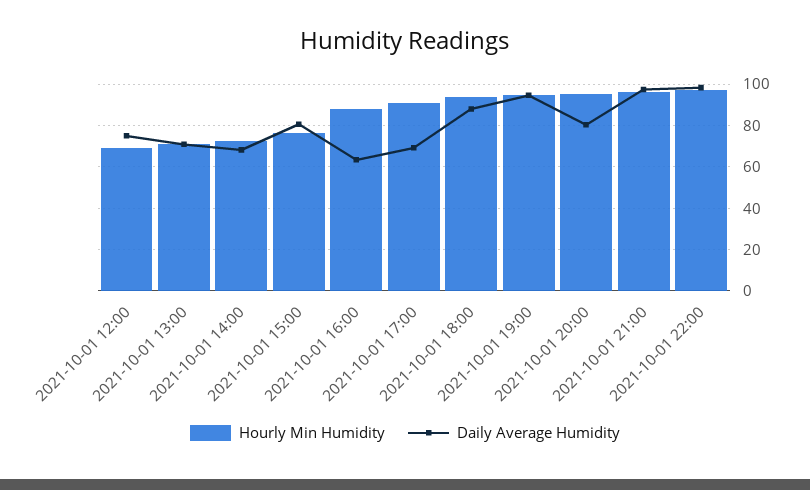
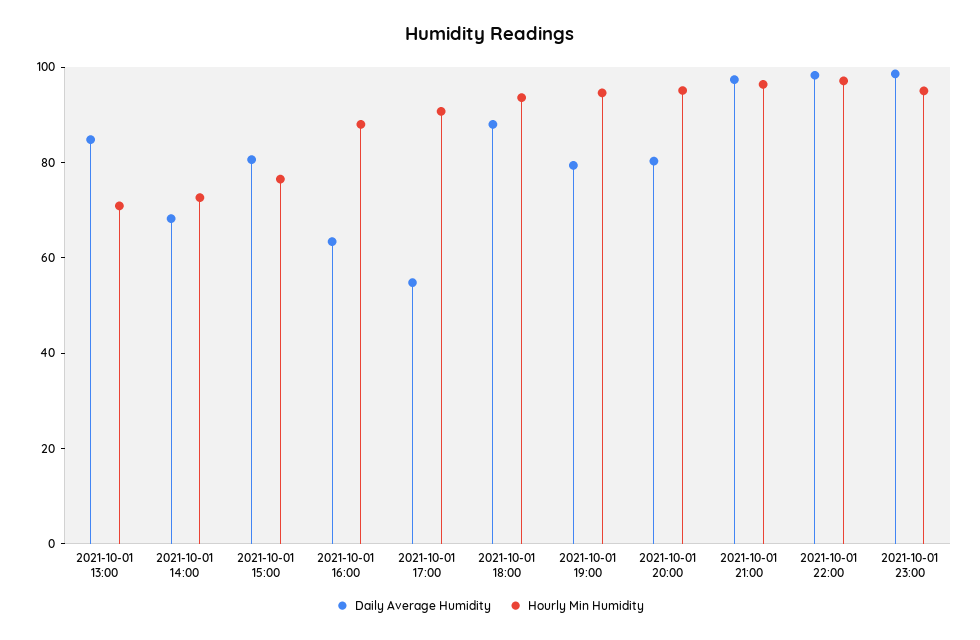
Hourly Min Humidity, 2021-10-01 12:00: 70 -> none
Daily Average Humidity, 2021-10-01 12:00: 75 -> none
Daily Average Humidity, 2021-10-01 13:00: 70 -> 85
Daily Average Humidity, 2021-10-01 17:00: 70 -> 55
Daily Average Humidity, 2021-10-01 19:00: 95 -> 80
Daily Average Humidity, 2021-10-01 23:00: none -> 100
Hourly Min Humidity, 2021-10-01 23:00: none -> 95

